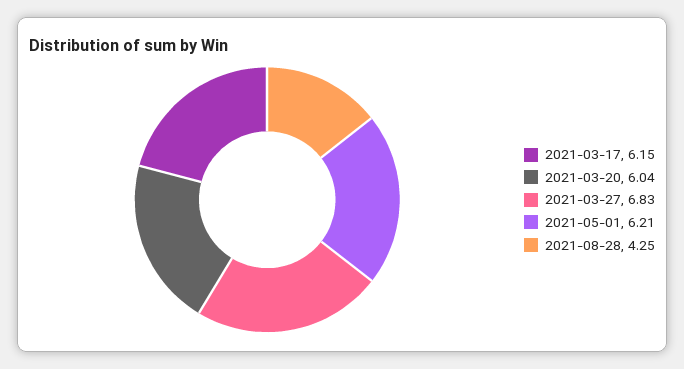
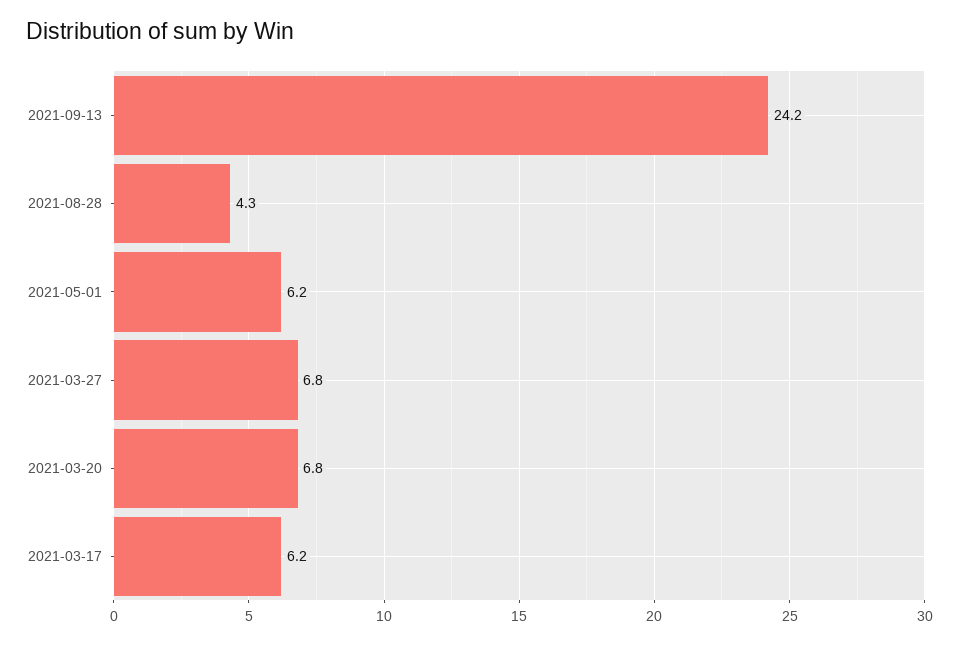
2021-03-20: 6.04 -> 6.8
2021-09-13: none -> 24.2

